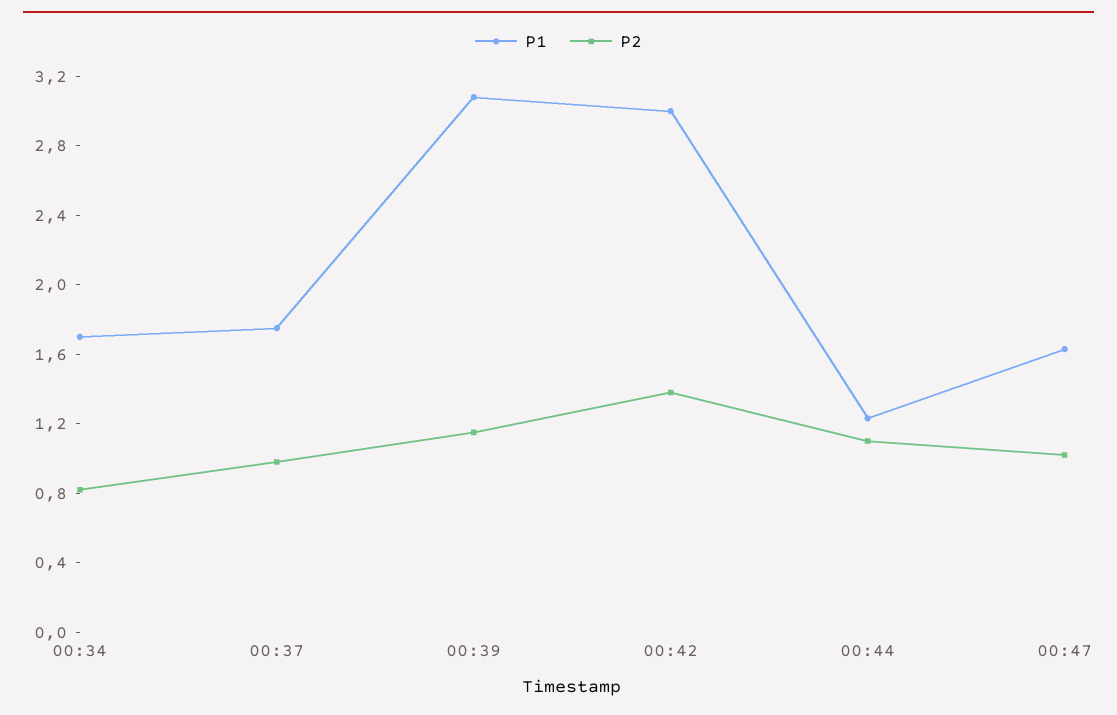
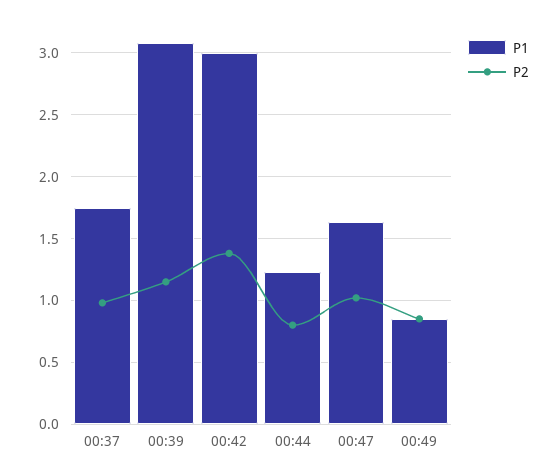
P1, 00:34: 1.7 -> none
P2, 00:34: 0.8 -> none
P2, 00:44: 1.1 -> 0.8
P1, 00:49: none -> 0.85
P2, 00:49: none -> 0.85

